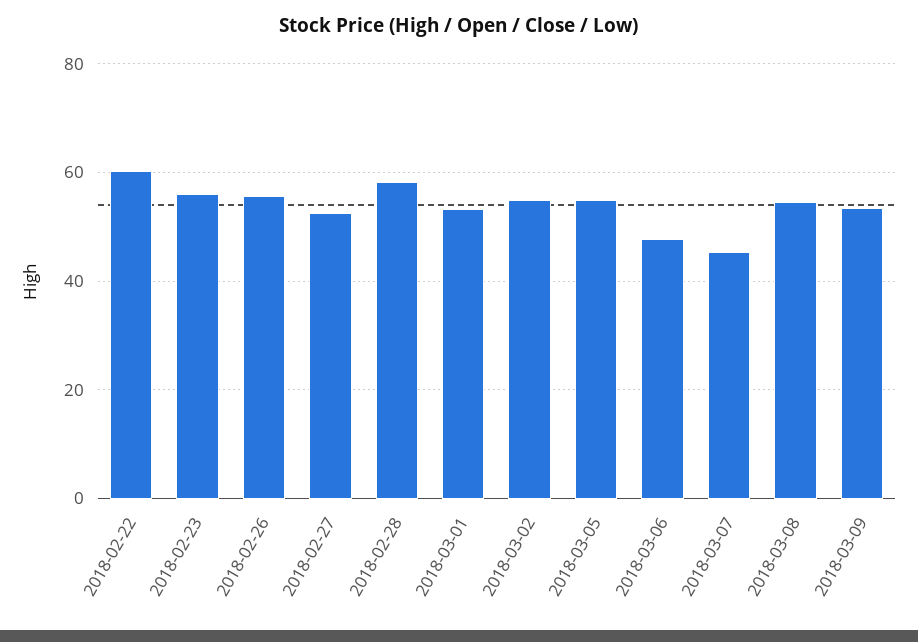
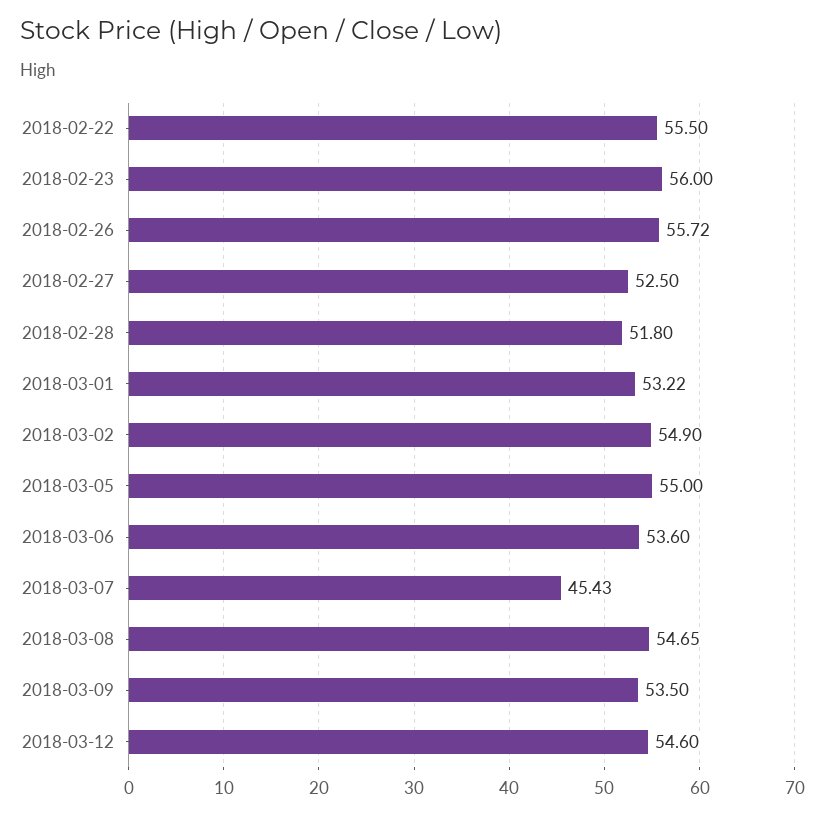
2018-02-22: 60 -> 55.5
2018-02-28: 58 -> 51.8
2018-03-06: 48 -> 53.6
2018-03-12: none -> 54.6

